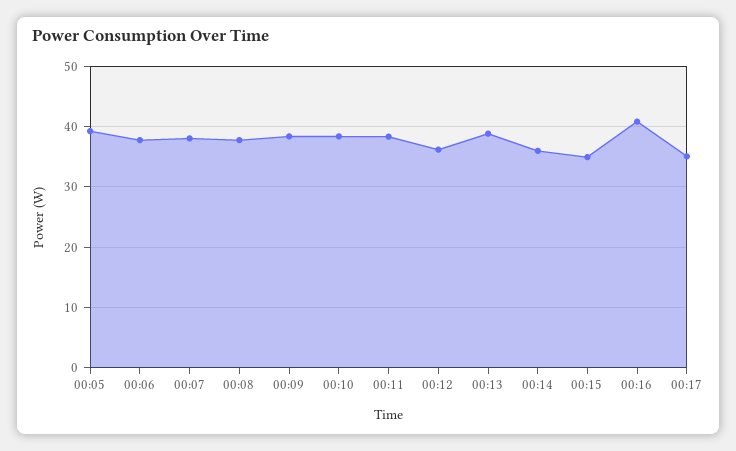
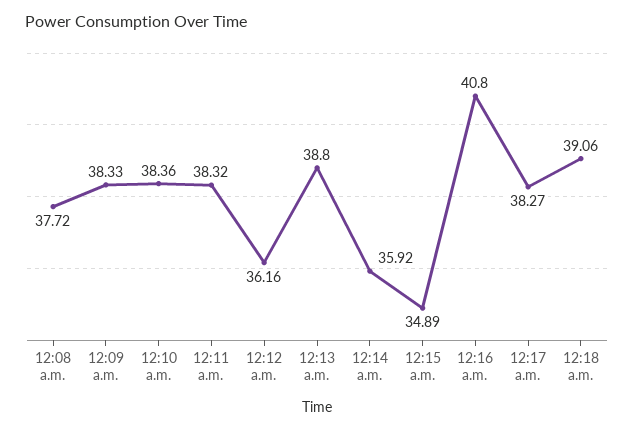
00:05: 39 -> none
00:06: 38 -> none
00:07: 38 -> none
00:17: 35 -> 38.27
12:18 a.m.: none -> 39.06

